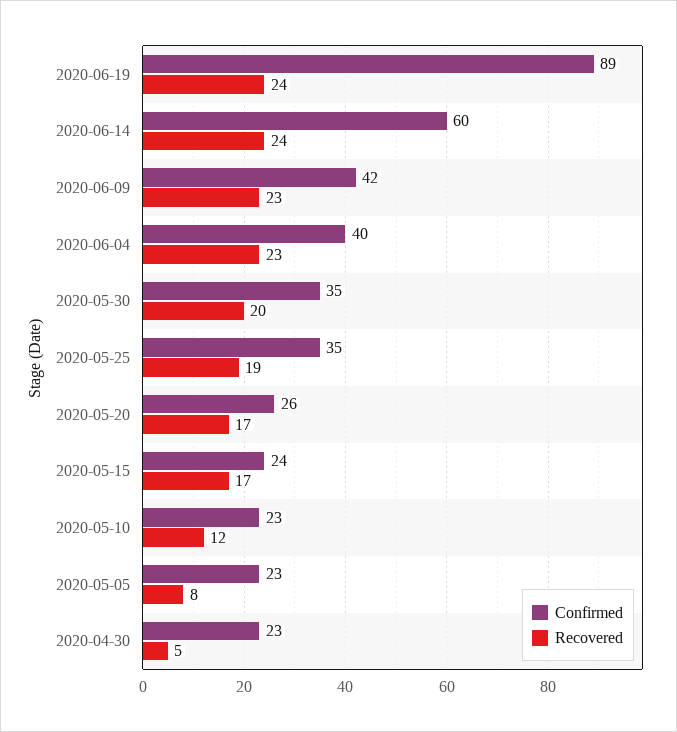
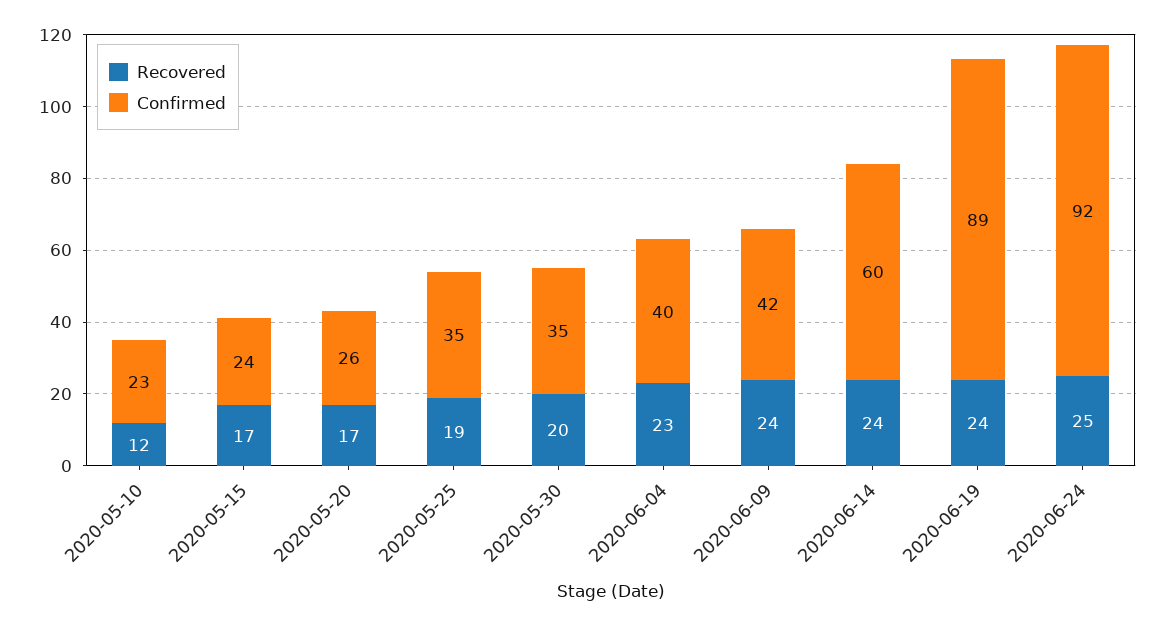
Recovered, 2020-06-09: 23 -> 24
Confirmed, 2020-05-05: 23 -> none
Recovered, 2020-05-05: 8 -> none
Confirmed, 2020-04-30: 23 -> none
Recovered, 2020-04-30: 5 -> none
Recovered, 2020-06-24: none -> 25
Confirmed, 2020-06-24: none -> 92

